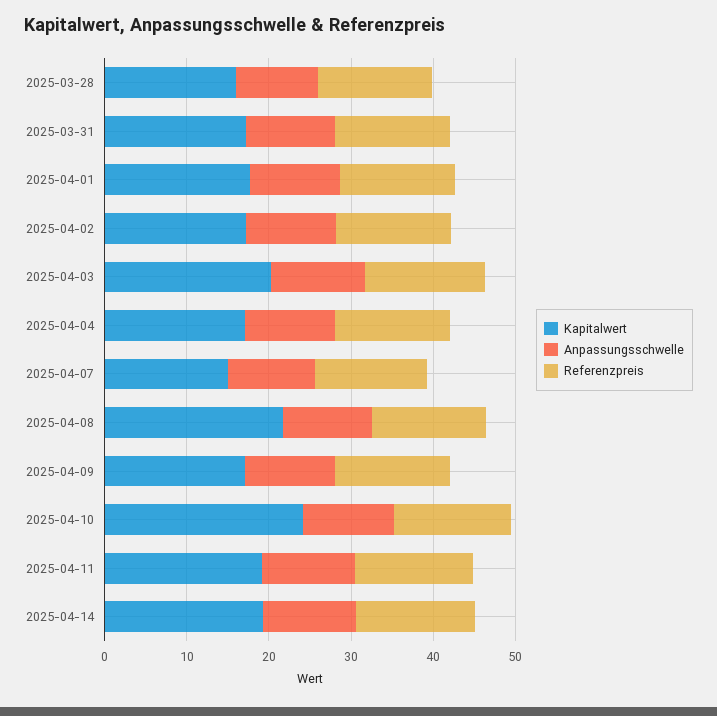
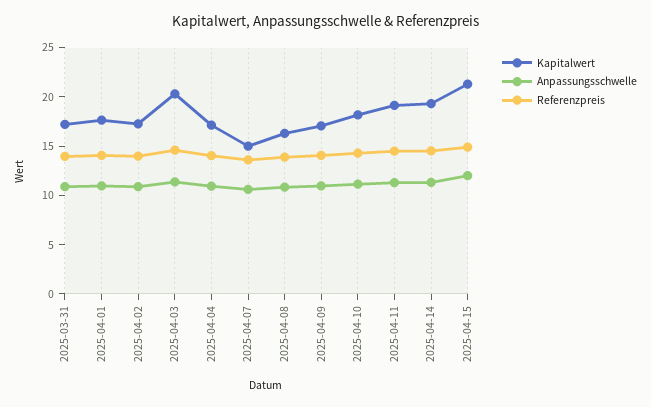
Kapitalwert, 2025-03-28: 16 -> none
Anpassungsschwelle, 2025-03-28: 10 -> none
Referenzpreis, 2025-03-28: 14 -> none
Kapitalwert, 2025-04-08: 22 -> 16
Kapitalwert, 2025-04-10: 24 -> 18
Kapitalwert, 2025-04-15: none -> 21
Anpassungsschwelle, 2025-04-15: none -> 12
Referenzpreis, 2025-04-15: none -> 15

